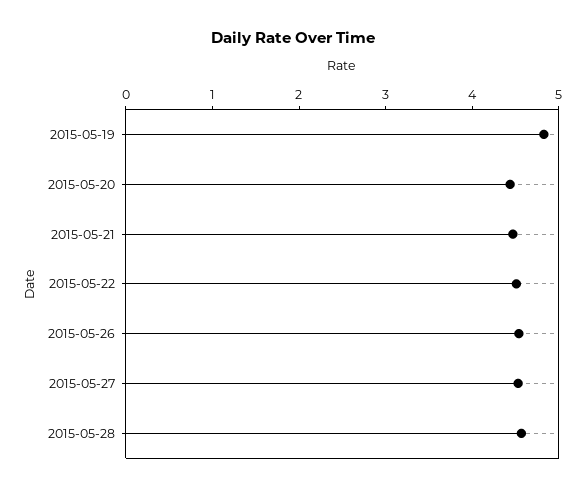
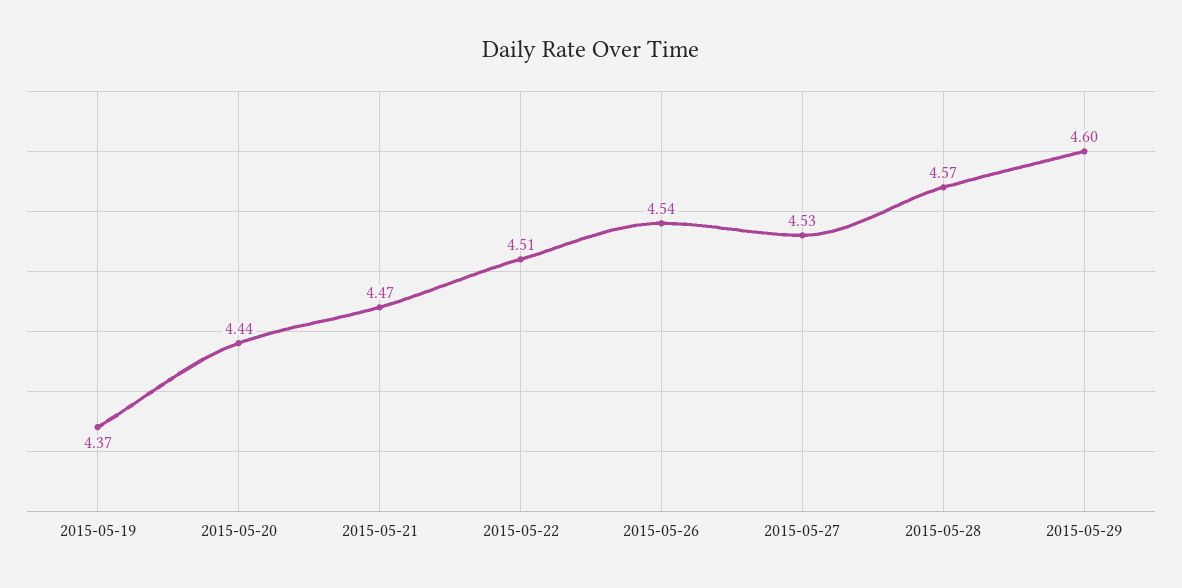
2015-05-19: 4.8 -> 4.37
2015-05-29: none -> 4.6

